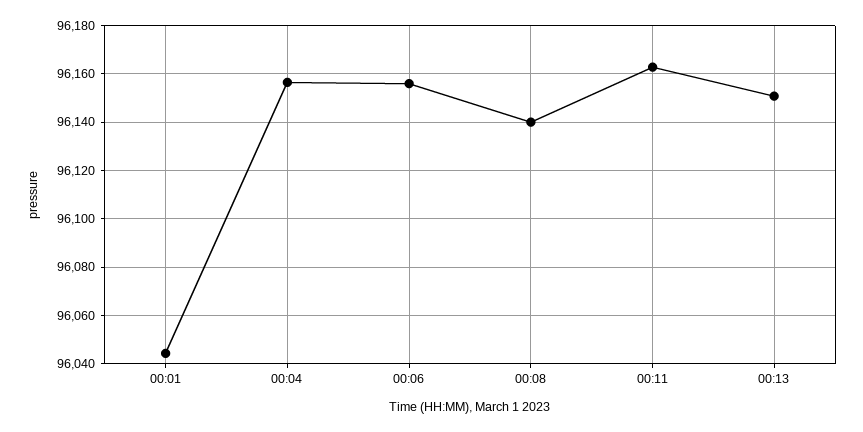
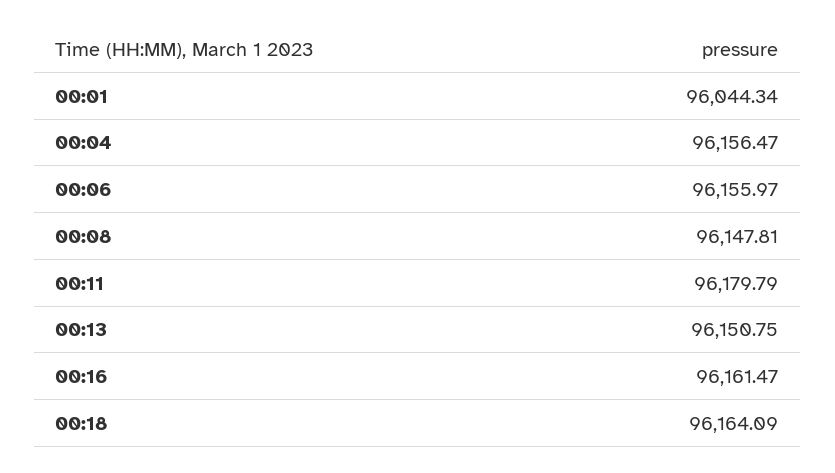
00:08: 96140 -> 96147.81
00:11: 96162.5 -> 96179.79
00:16: none -> 96161.47
00:18: none -> 96164.09

